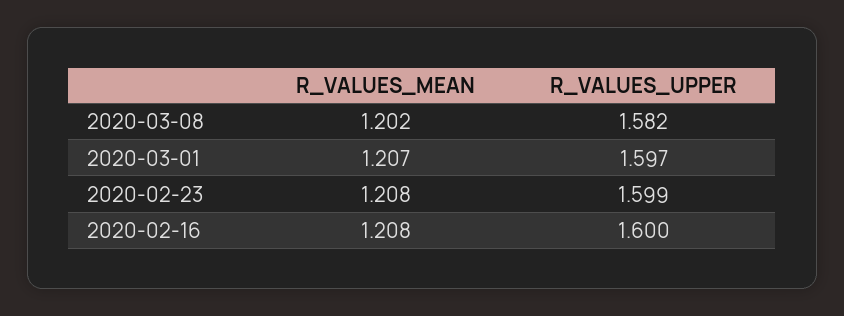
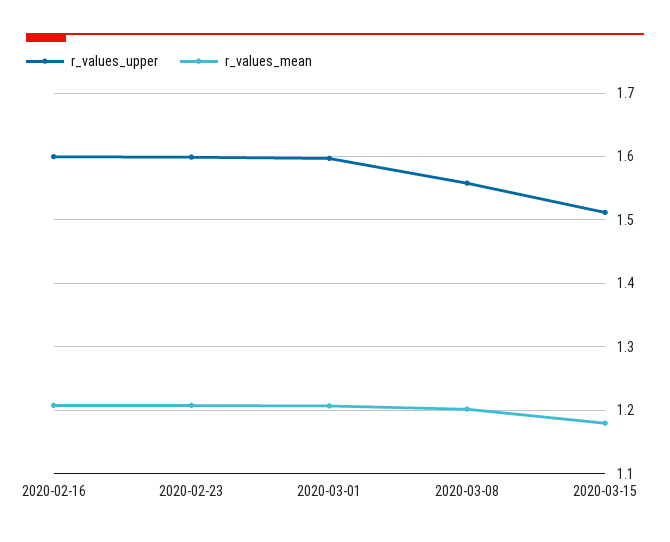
R_VALUES_UPPER, 2020-03-08: 1.582 -> 1.56
R_VALUES_UPPER, 2020-03-15: none -> 1.51
R_VALUES_MEAN, 2020-03-15: none -> 1.18

